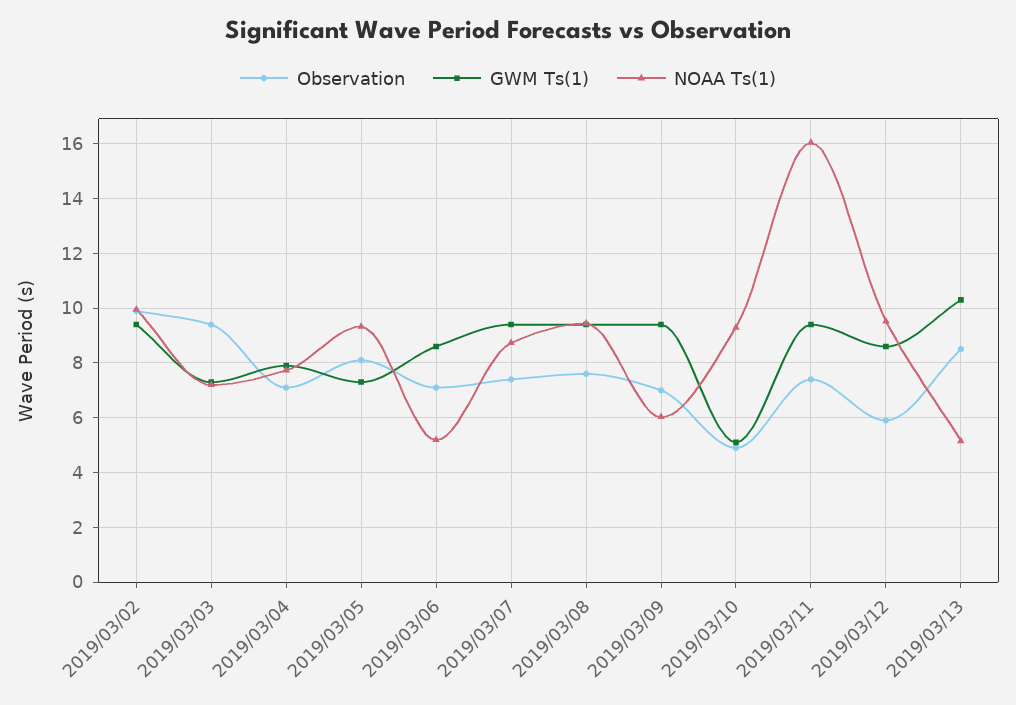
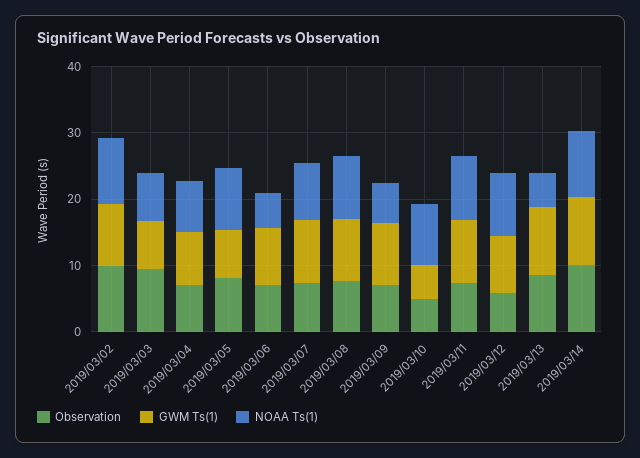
NOAA Ts(1), 2019/03/11: 16 -> 10
Observation, 2019/03/14: none -> 10
GWM Ts(1), 2019/03/14: none -> 10
NOAA Ts(1), 2019/03/14: none -> 10

